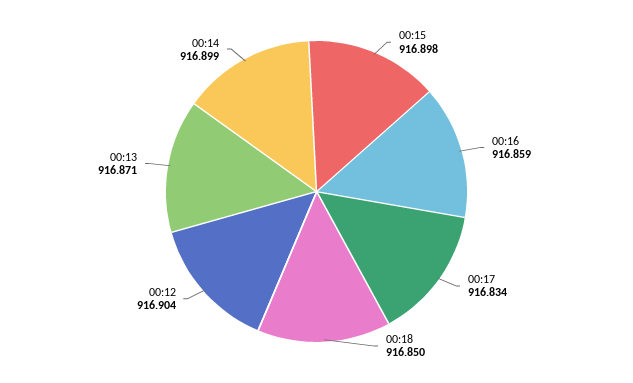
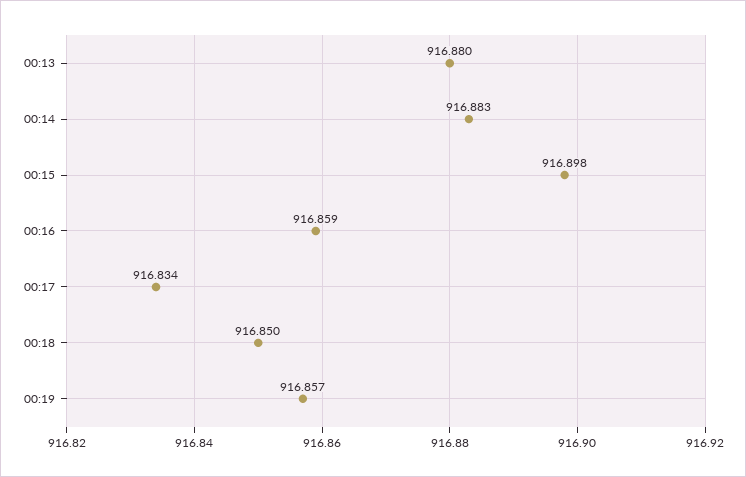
00:12: 916.904 -> none
00:13: 916.871 -> 916.88
00:14: 916.899 -> 916.883
00:19: none -> 916.857

